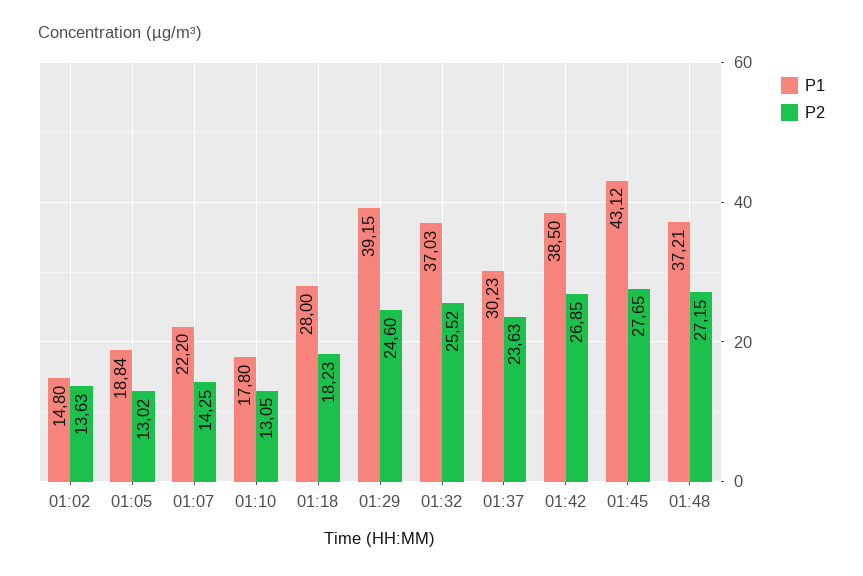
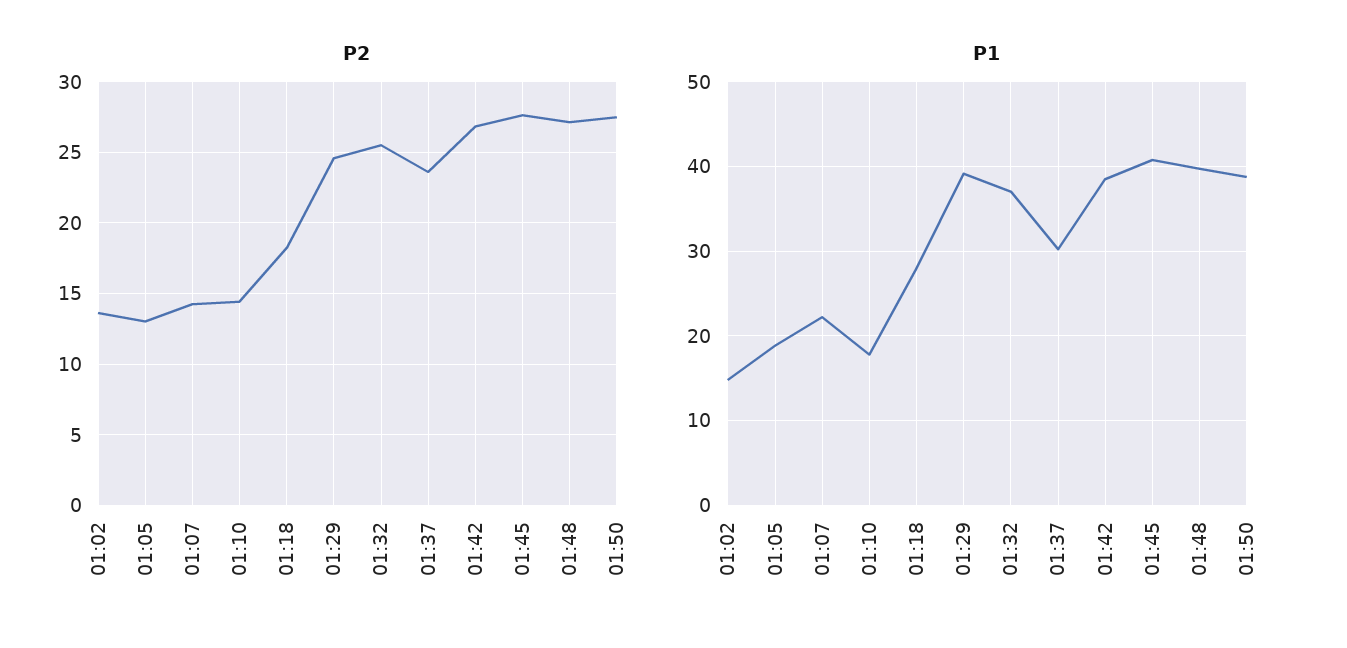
P2, 01:10: 13.05 -> 14.5
P1, 01:45: 43.12 -> 41
P1, 01:48: 37.21 -> 40
P2, 01:50: none -> 27.5
P1, 01:50: none -> 39

